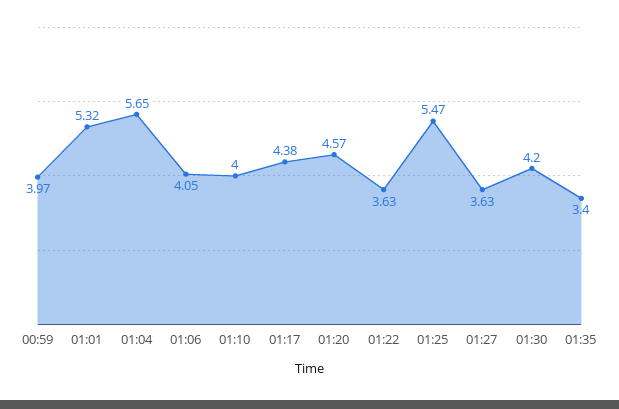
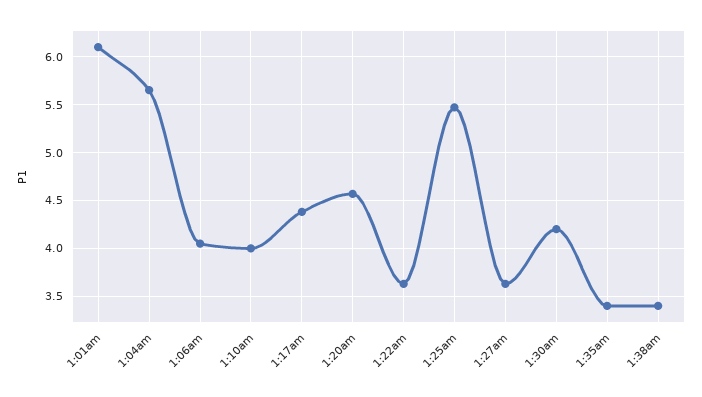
00:59: 3.97 -> none
01:01: 5.32 -> 6.1
1:38am: none -> 3.4

